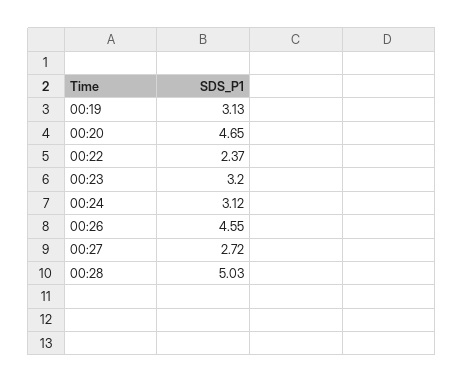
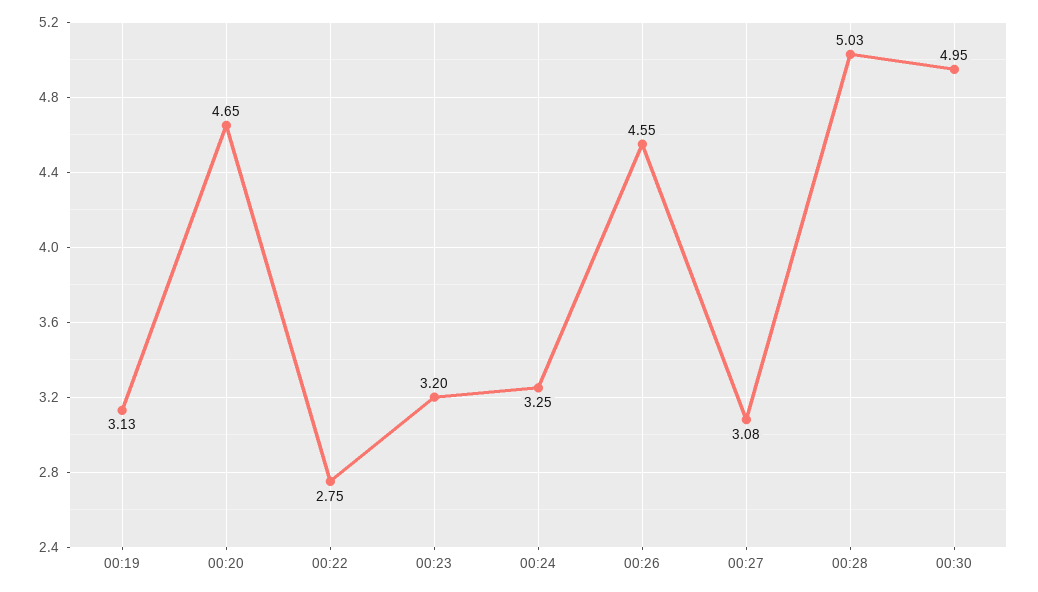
00:22: 2.37 -> 2.75
00:24: 3.12 -> 3.25
00:27: 2.72 -> 3.08
00:30: none -> 4.95

